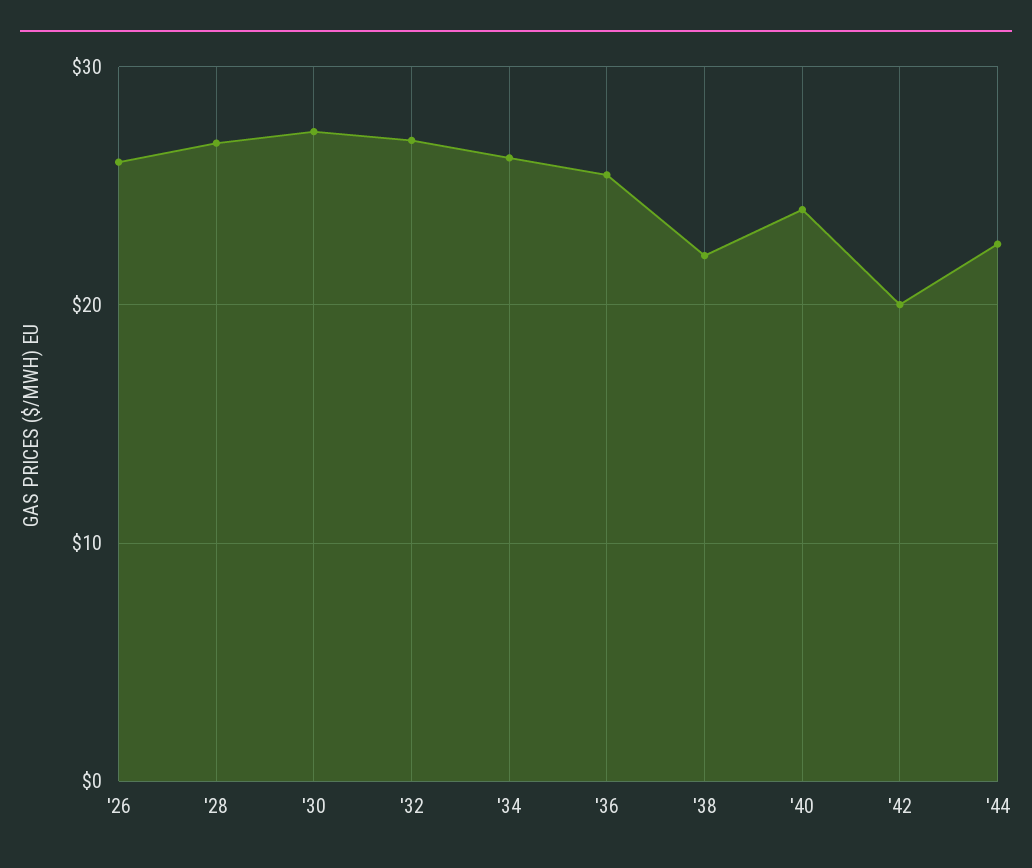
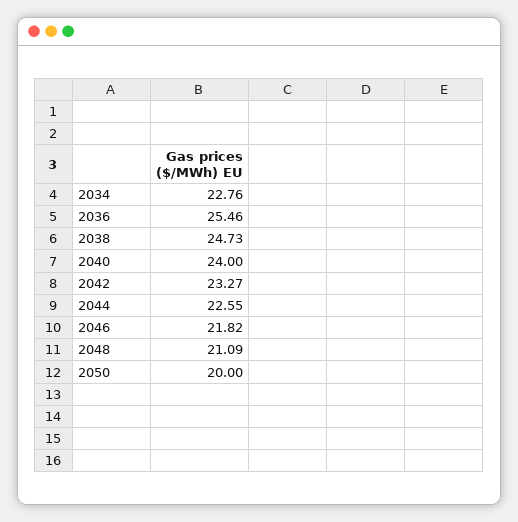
'26: 26 -> none
'28: 27 -> none
'30: 27 -> none
'32: 27 -> none
'34: 26 -> 22.76
'38: 22 -> 24.73
'42: 20 -> 23.27
2046: none -> 21.82
2048: none -> 21.09
2050: none -> 20

